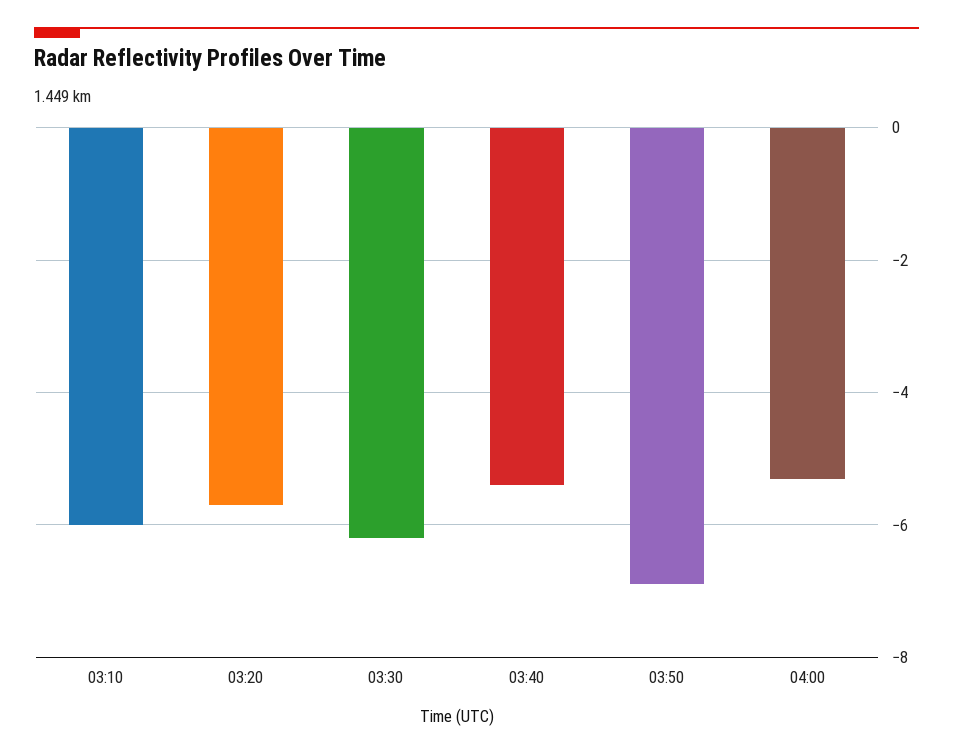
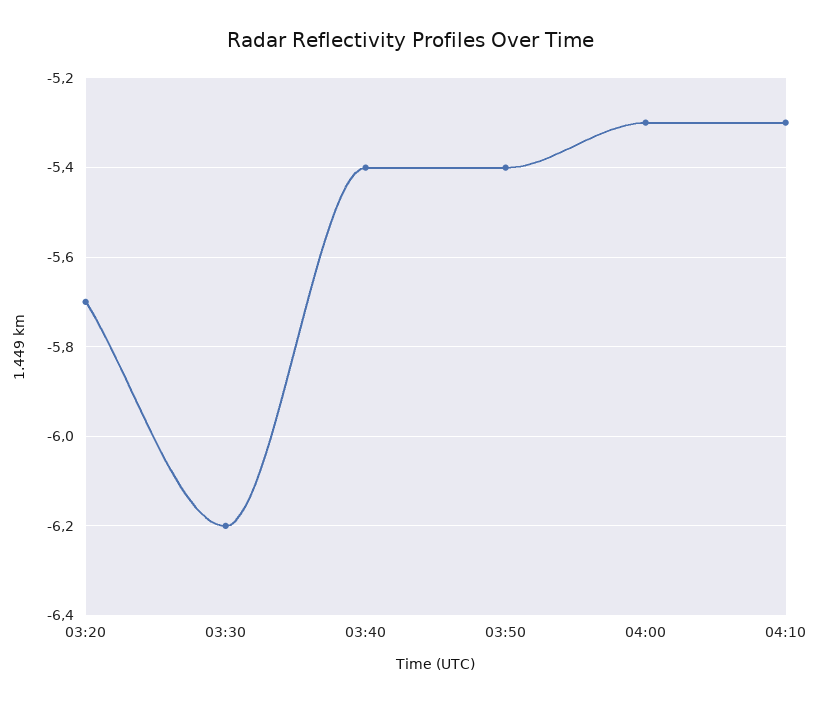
03:10: -6 -> none
03:50: -7 -> -5.4
04:10: none -> -5.3

